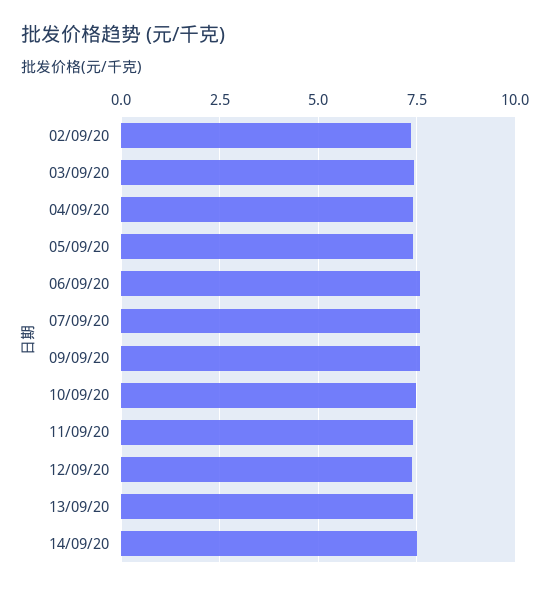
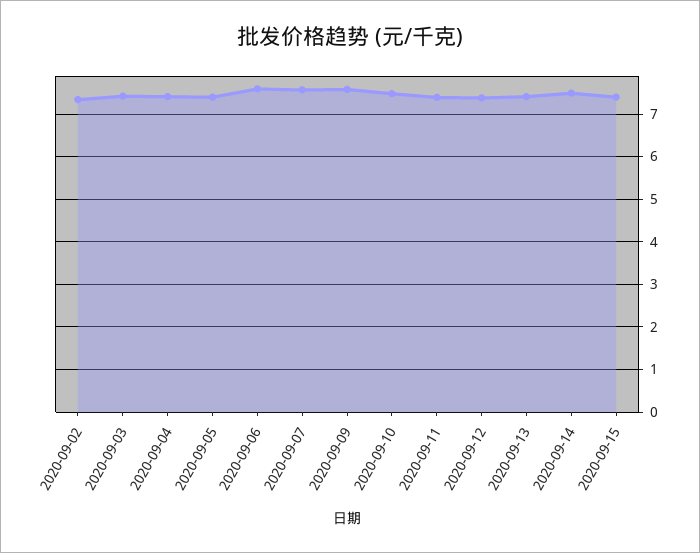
2020-09-15: none -> 7.4

